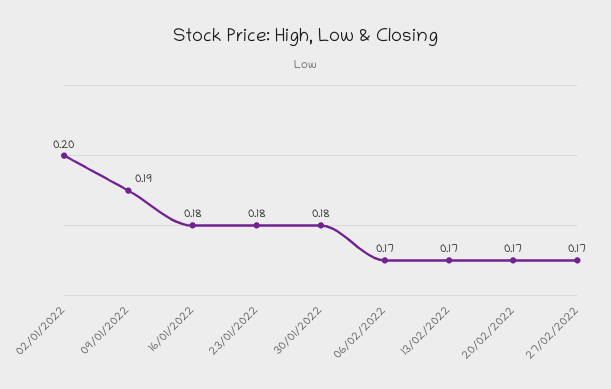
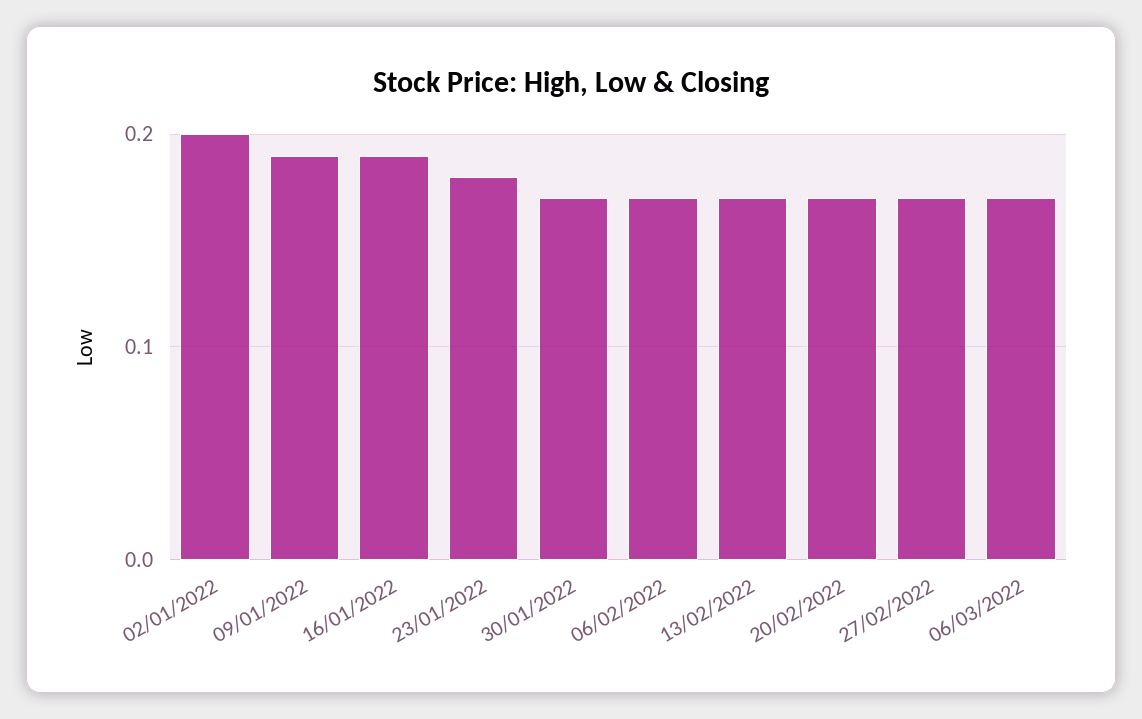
16/01/2022: 0.18 -> 0.19
30/01/2022: 0.18 -> 0.17
06/03/2022: none -> 0.17

